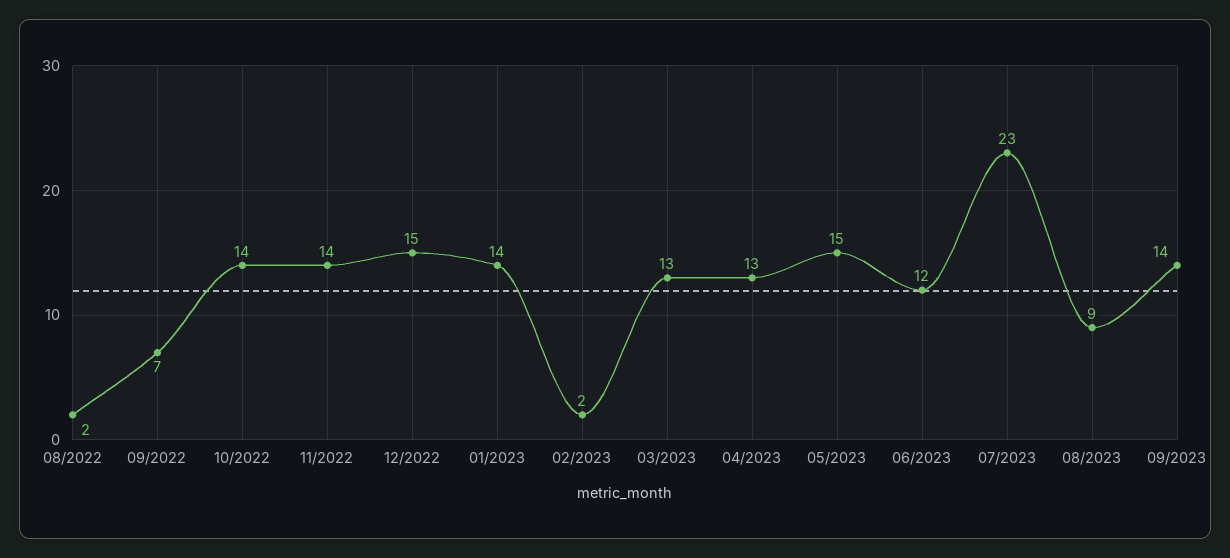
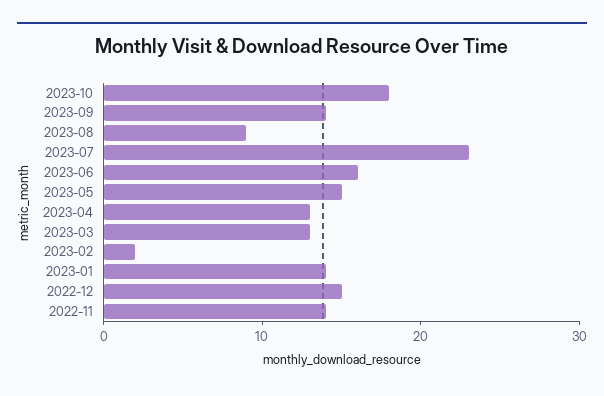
08/2022: 2 -> none
09/2022: 7 -> none
10/2022: 14 -> none
06/2023: 12 -> 16
2023-10: none -> 18

